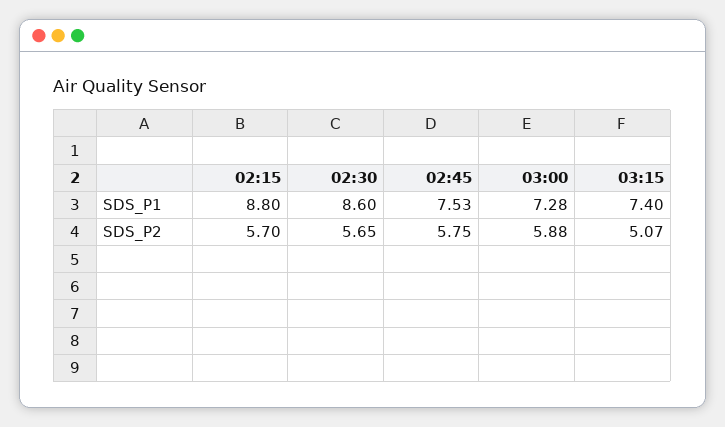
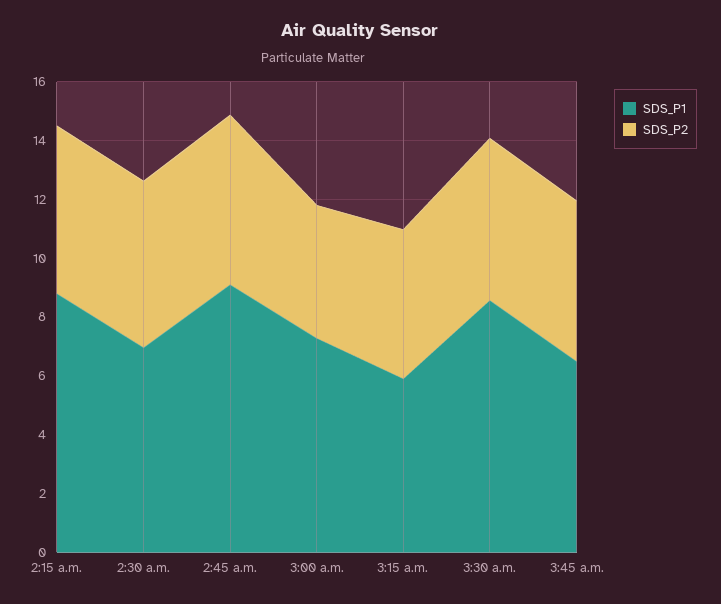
SDS_P1, 02:30: 8.6 -> 7
SDS_P1, 02:45: 7.53 -> 9
SDS_P1, 03:15: 7.4 -> 6
SDS_P2, 03:00: 5.88 -> 4.5
SDS_P1, 3:30 a.m.: none -> 8.5
SDS_P2, 3:30 a.m.: none -> 5.5
SDS_P1, 3:45 a.m.: none -> 6.5
SDS_P2, 3:45 a.m.: none -> 5.5

